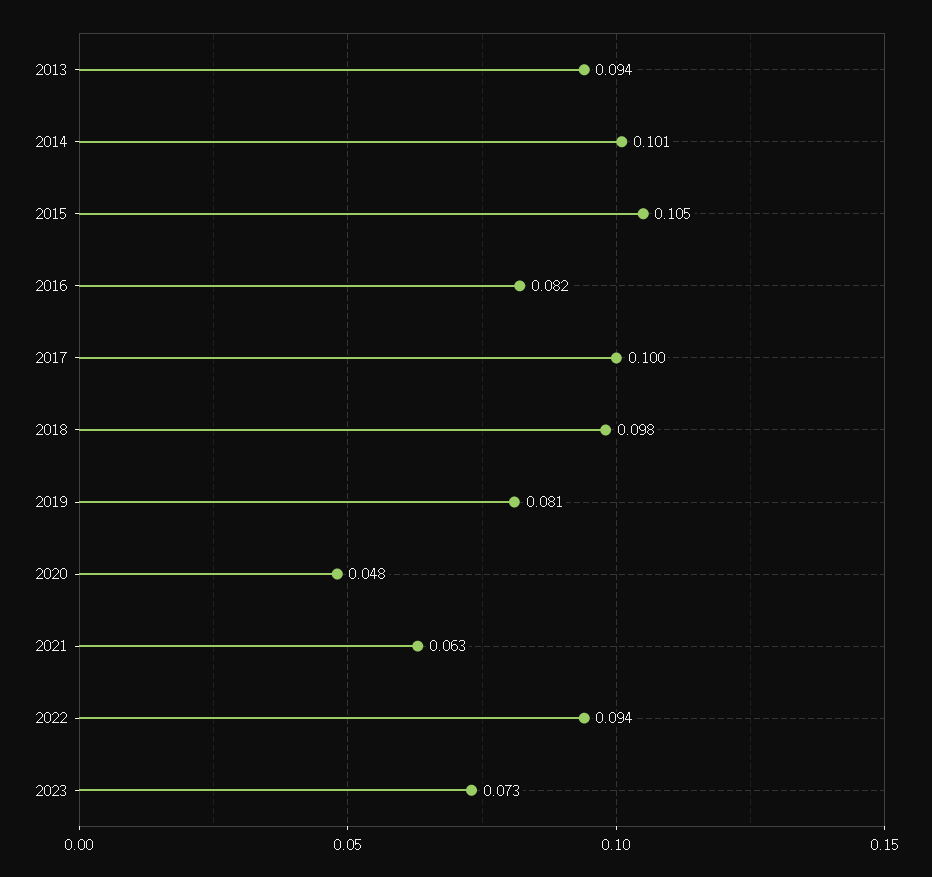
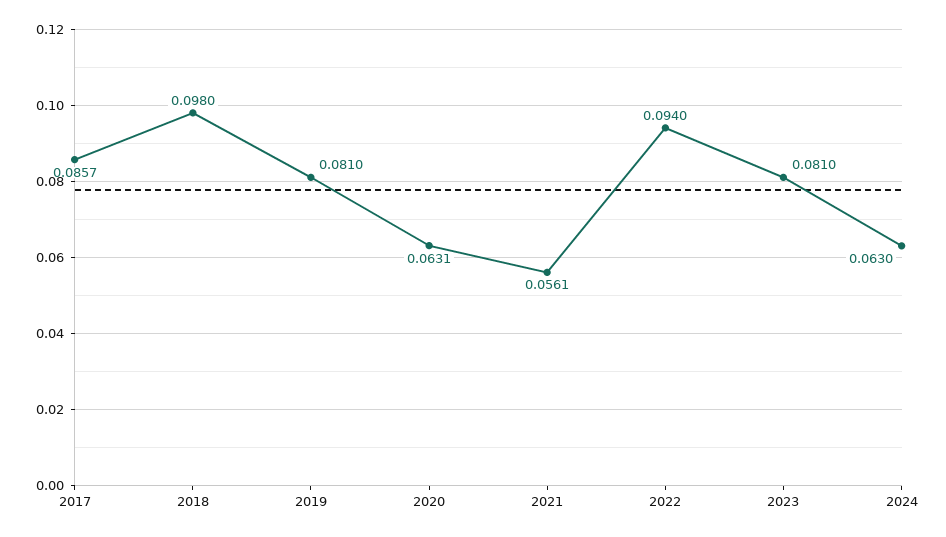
2013: 0.094 -> none
2014: 0.101 -> none
2015: 0.105 -> none
2016: 0.082 -> none
2017: 0.1 -> 0.0857
2020: 0.048 -> 0.0631
2021: 0.063 -> 0.0561
2023: 0.073 -> 0.081
2024: none -> 0.063

